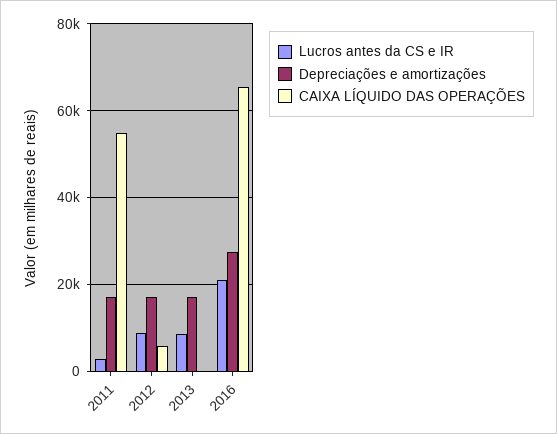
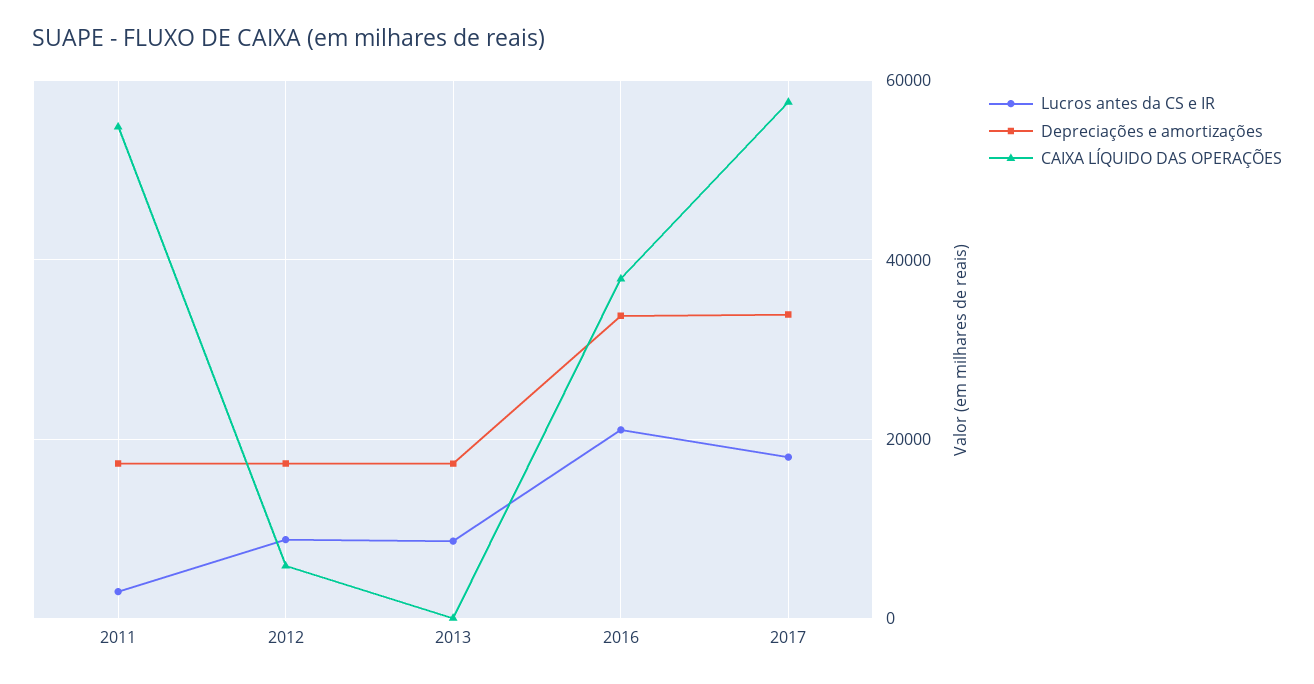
Depreciações e amortizações, 2016: 28000 -> 34000
CAIXA LÍQUIDO DAS OPERAÇÕES, 2016: 66000 -> 38000
Lucros antes da CS e IR, 2017: none -> 18000
Depreciações e amortizações, 2017: none -> 34000
CAIXA LÍQUIDO DAS OPERAÇÕES, 2017: none -> 58000

